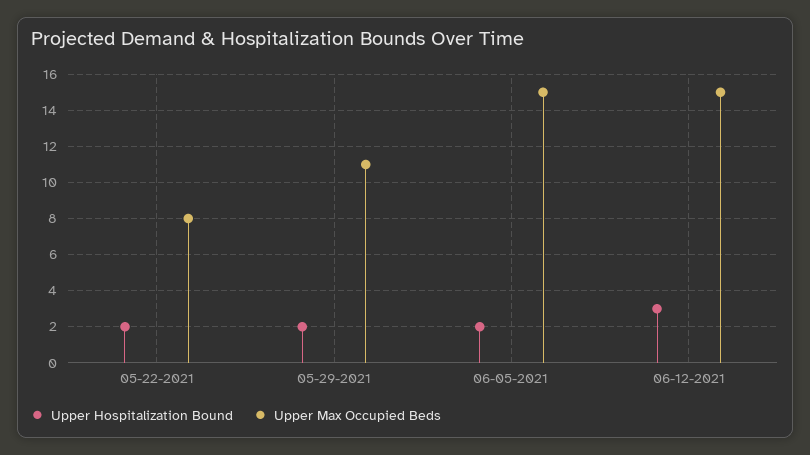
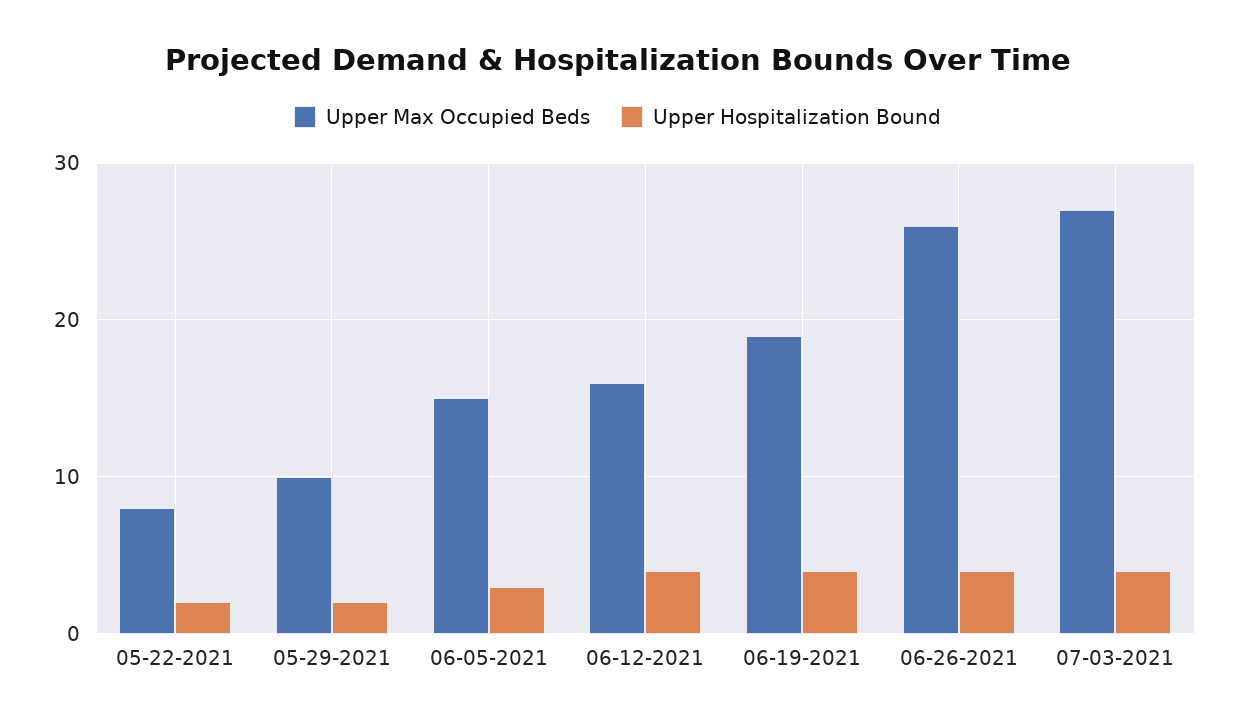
Upper Max Occupied Beds, 05-29-2021: 11 -> 10
Upper Hospitalization Bound, 06-05-2021: 2 -> 3
Upper Hospitalization Bound, 06-12-2021: 3 -> 4
Upper Max Occupied Beds, 06-12-2021: 15 -> 16
Upper Max Occupied Beds, 06-19-2021: none -> 19
Upper Hospitalization Bound, 06-19-2021: none -> 4
Upper Max Occupied Beds, 06-26-2021: none -> 26
Upper Hospitalization Bound, 06-26-2021: none -> 4
Upper Max Occupied Beds, 07-03-2021: none -> 27
Upper Hospitalization Bound, 07-03-2021: none -> 4

